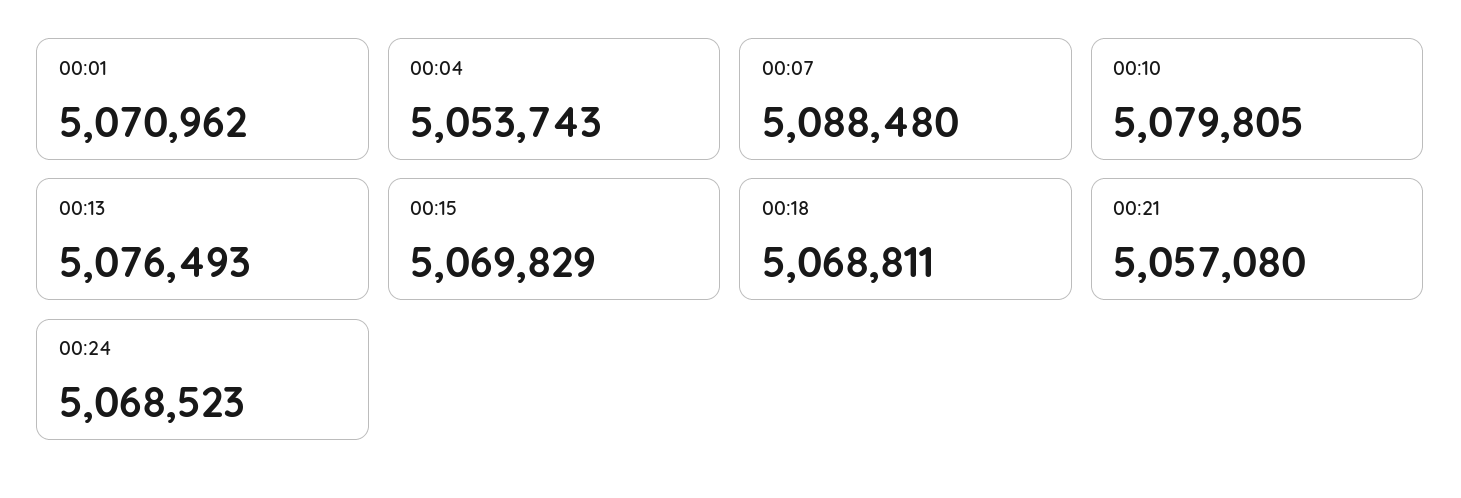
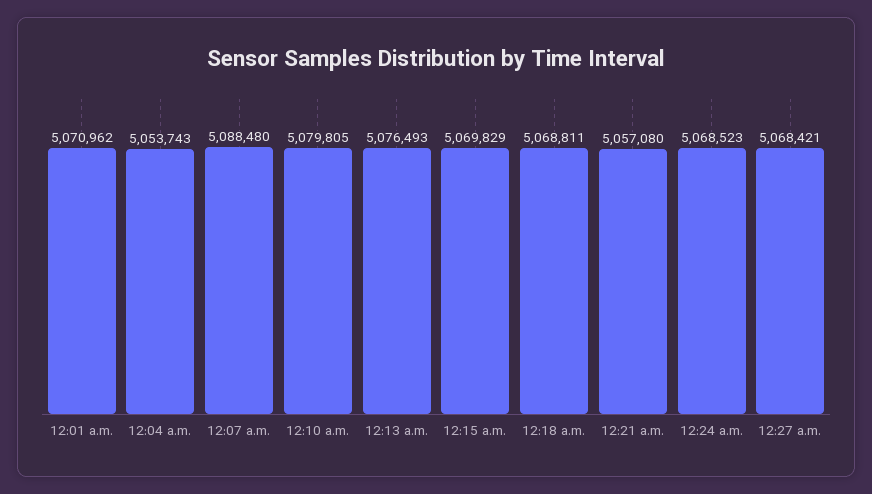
12:27 a.m.: none -> 5068421

